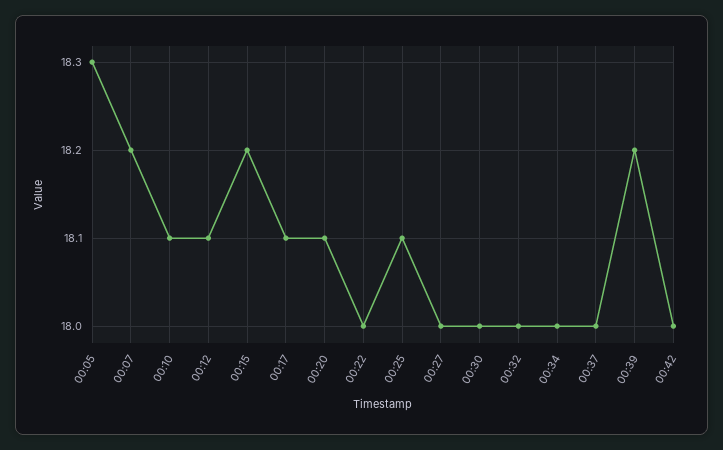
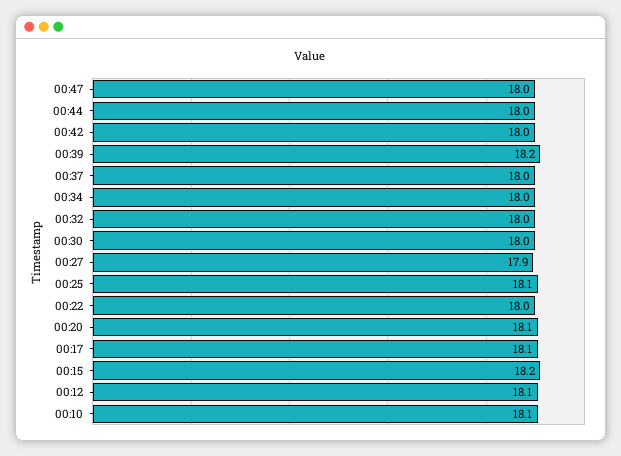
00:05: 18.3 -> none
00:07: 18.2 -> none
00:27: 18 -> 17.9
00:47: none -> 18
00:44: none -> 18

